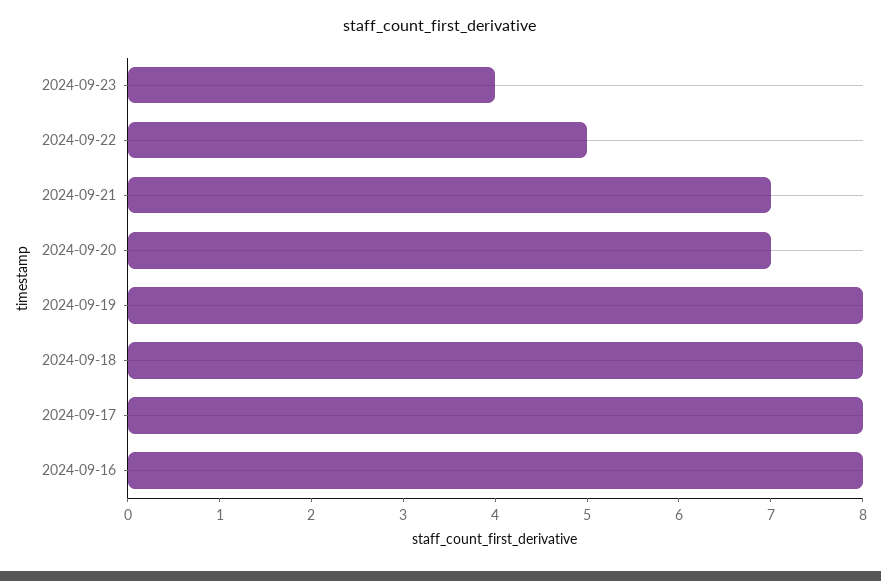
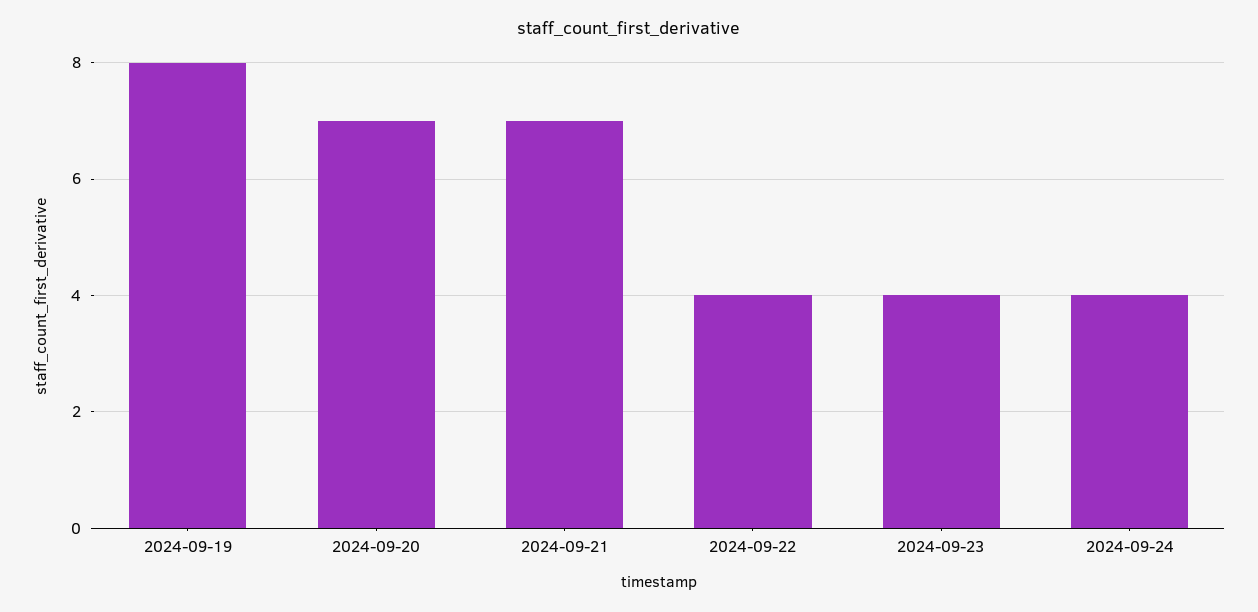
2024-09-22: 5 -> 4
2024-09-18: 8 -> none
2024-09-17: 8 -> none
2024-09-16: 8 -> none
2024-09-24: none -> 4

